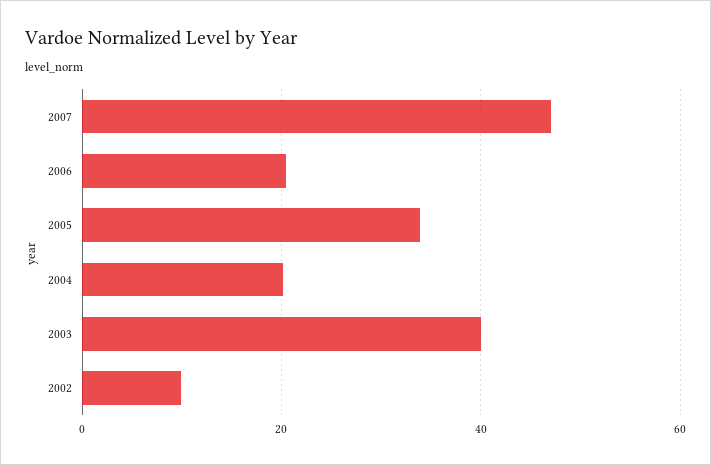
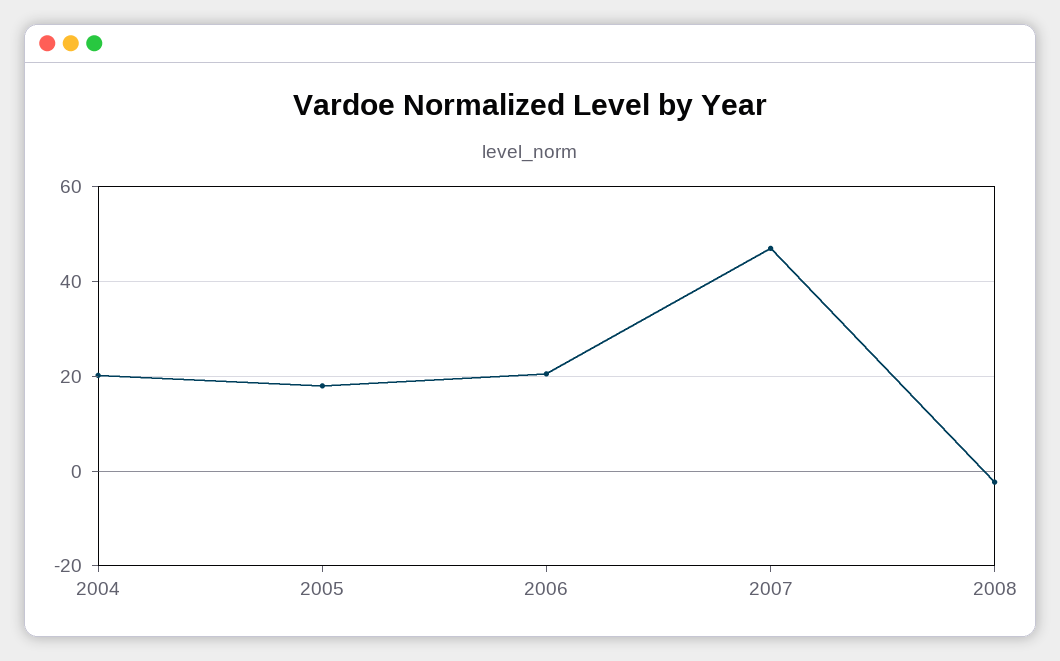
2005: 34 -> 18
2003: 40 -> none
2002: 10 -> none
2008: none -> -2

